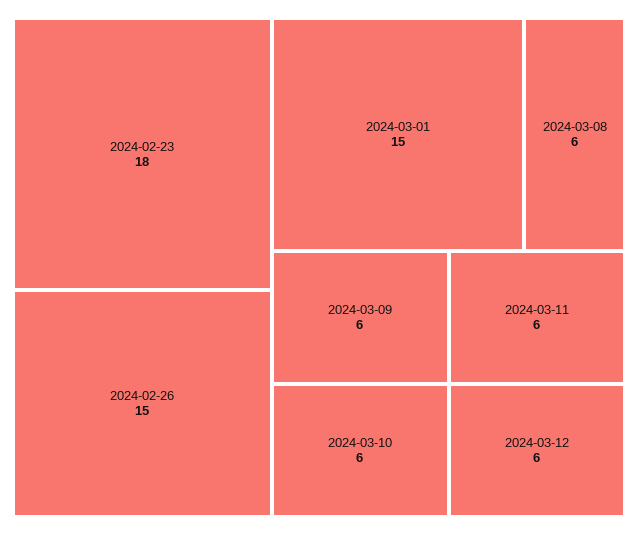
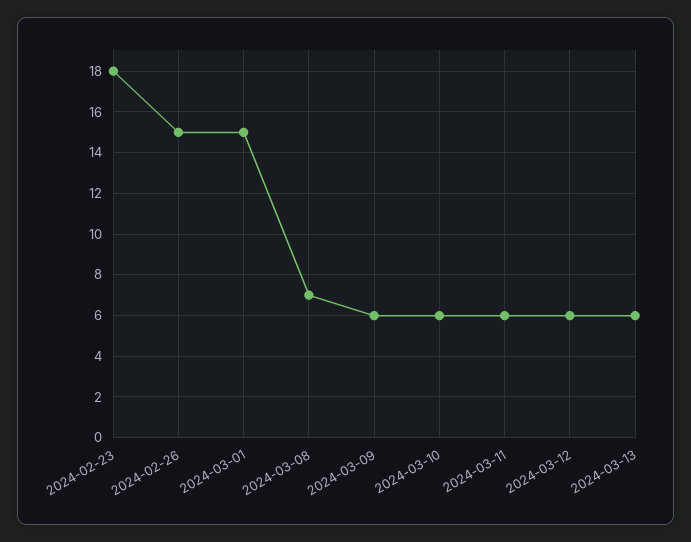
2024-03-08: 6 -> 7
2024-03-13: none -> 6

